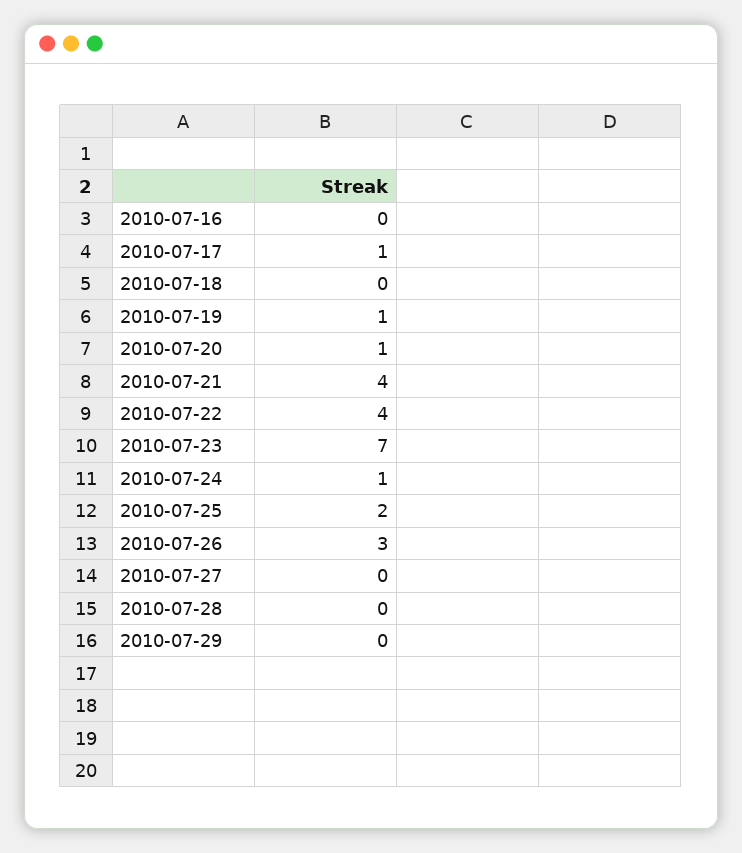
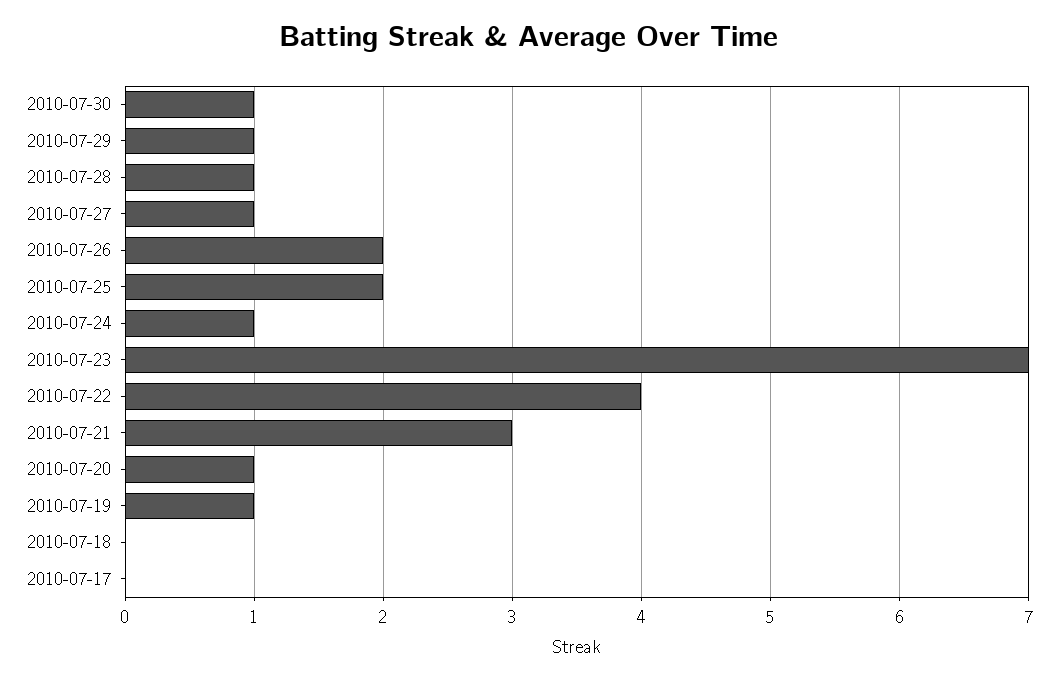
2010-07-16: 0 -> none
2010-07-17: 1 -> 0
2010-07-21: 4 -> 3
2010-07-26: 3 -> 2
2010-07-27: 0 -> 1
2010-07-28: 0 -> 1
2010-07-29: 0 -> 1
2010-07-30: none -> 1

